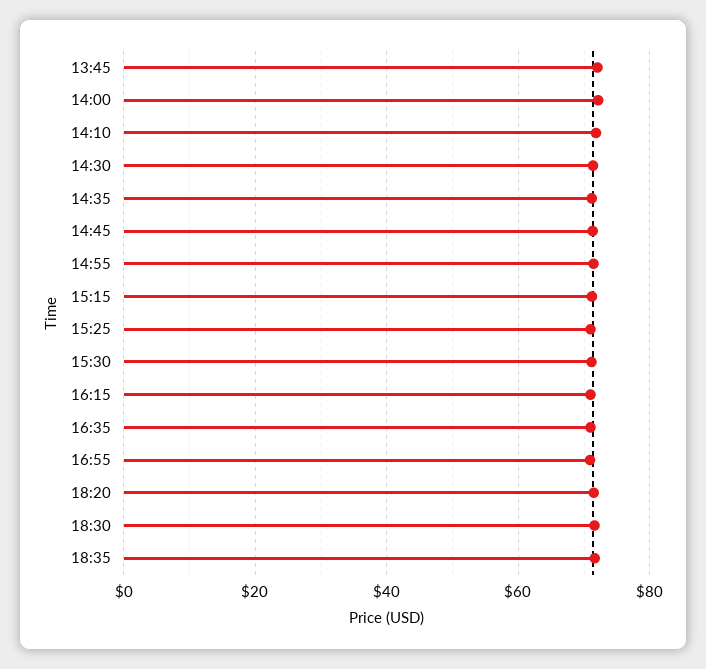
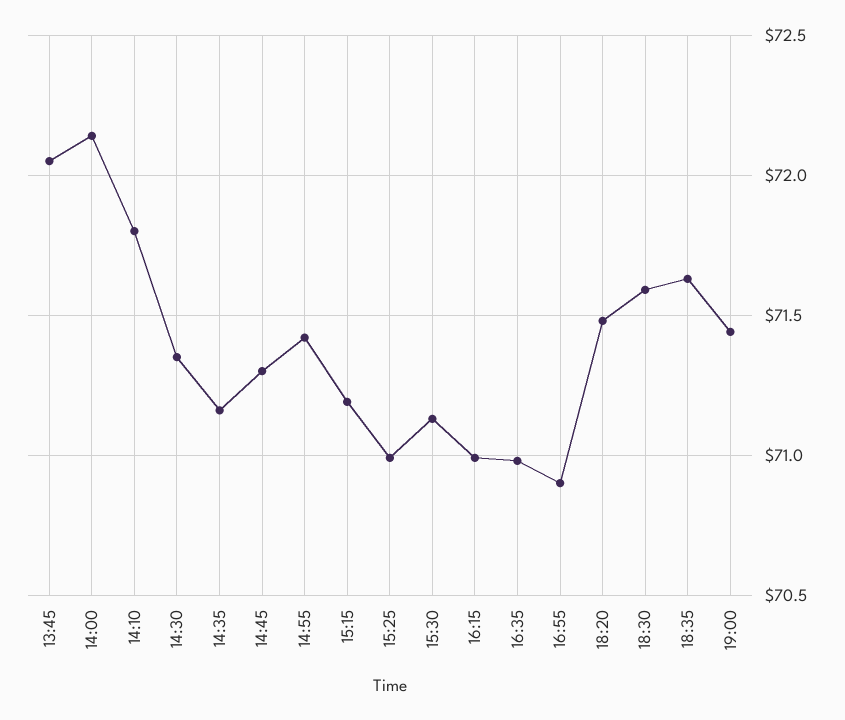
19:00: none -> 71.45

